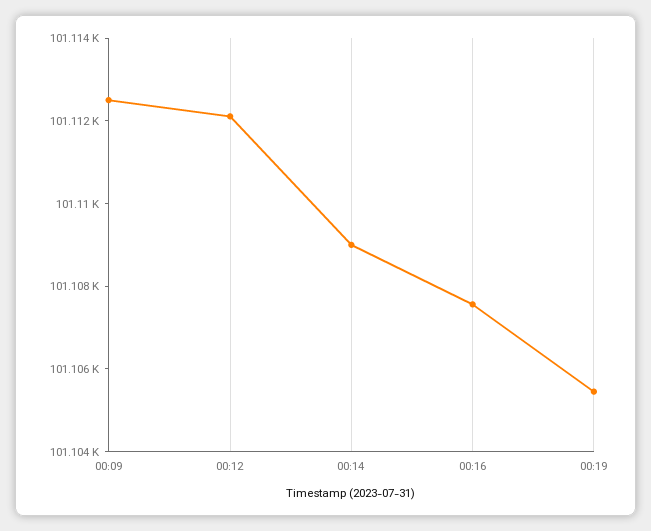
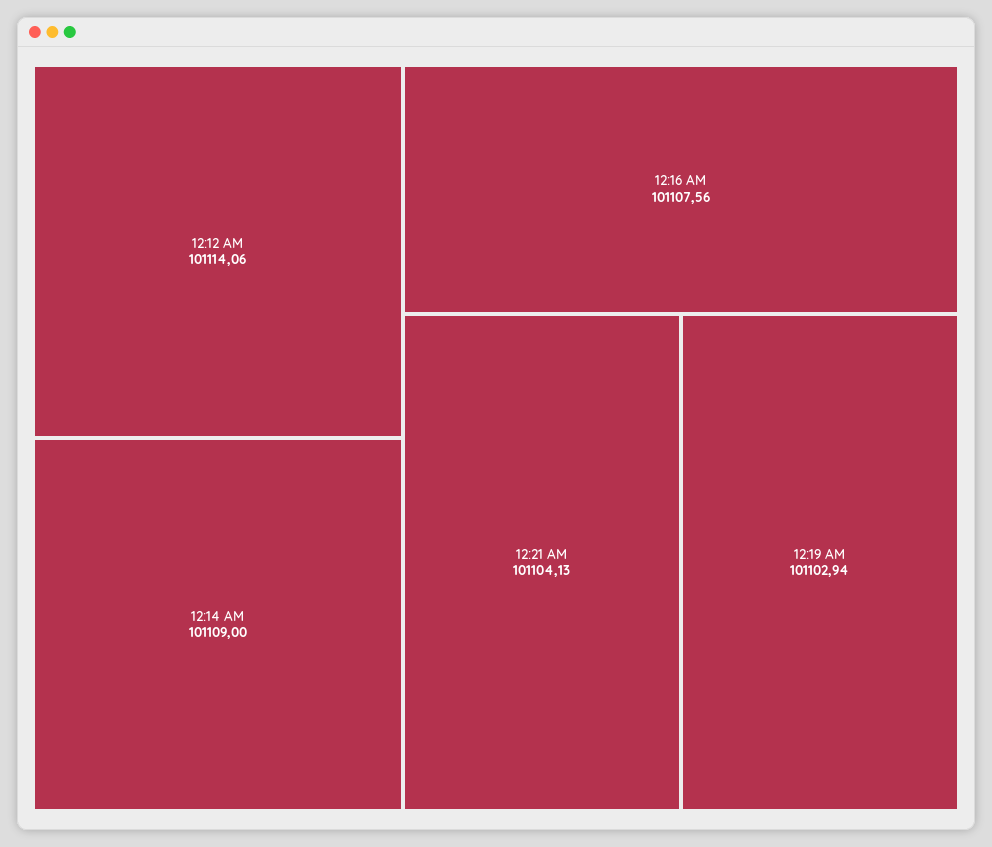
00:09: 101112.5 -> none
00:12: 101112 -> 101114.06
00:19: 101105.5 -> 101102.94
12:21 AM: none -> 101104.13

